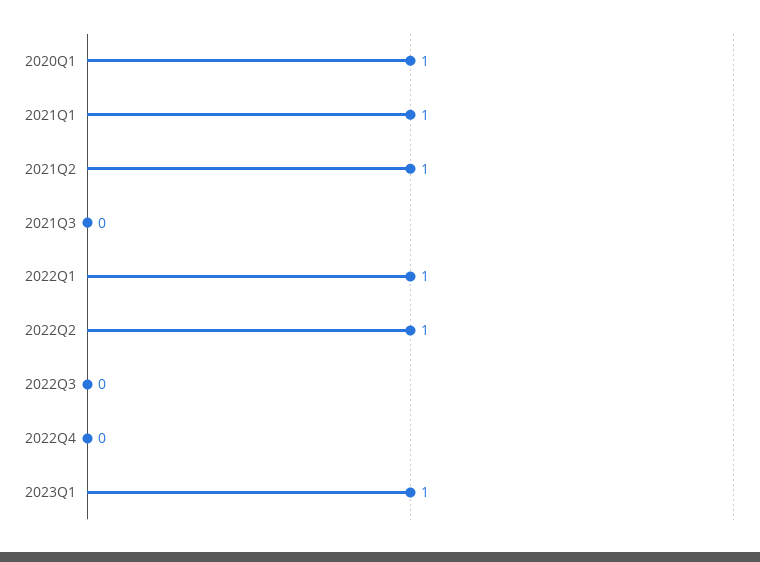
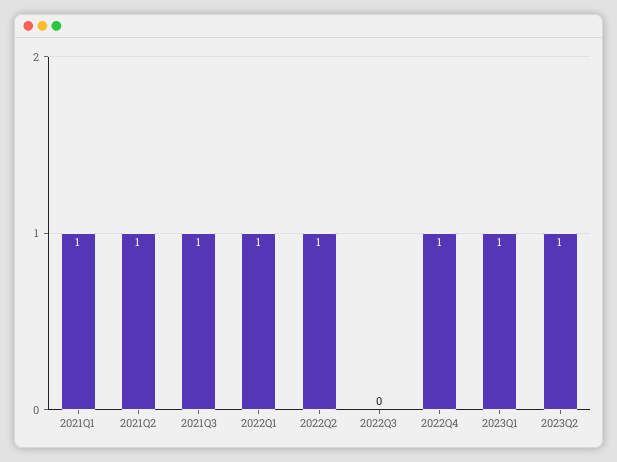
2020Q1: 1 -> none
2021Q3: 0 -> 1
2022Q4: 0 -> 1
2023Q2: none -> 1

